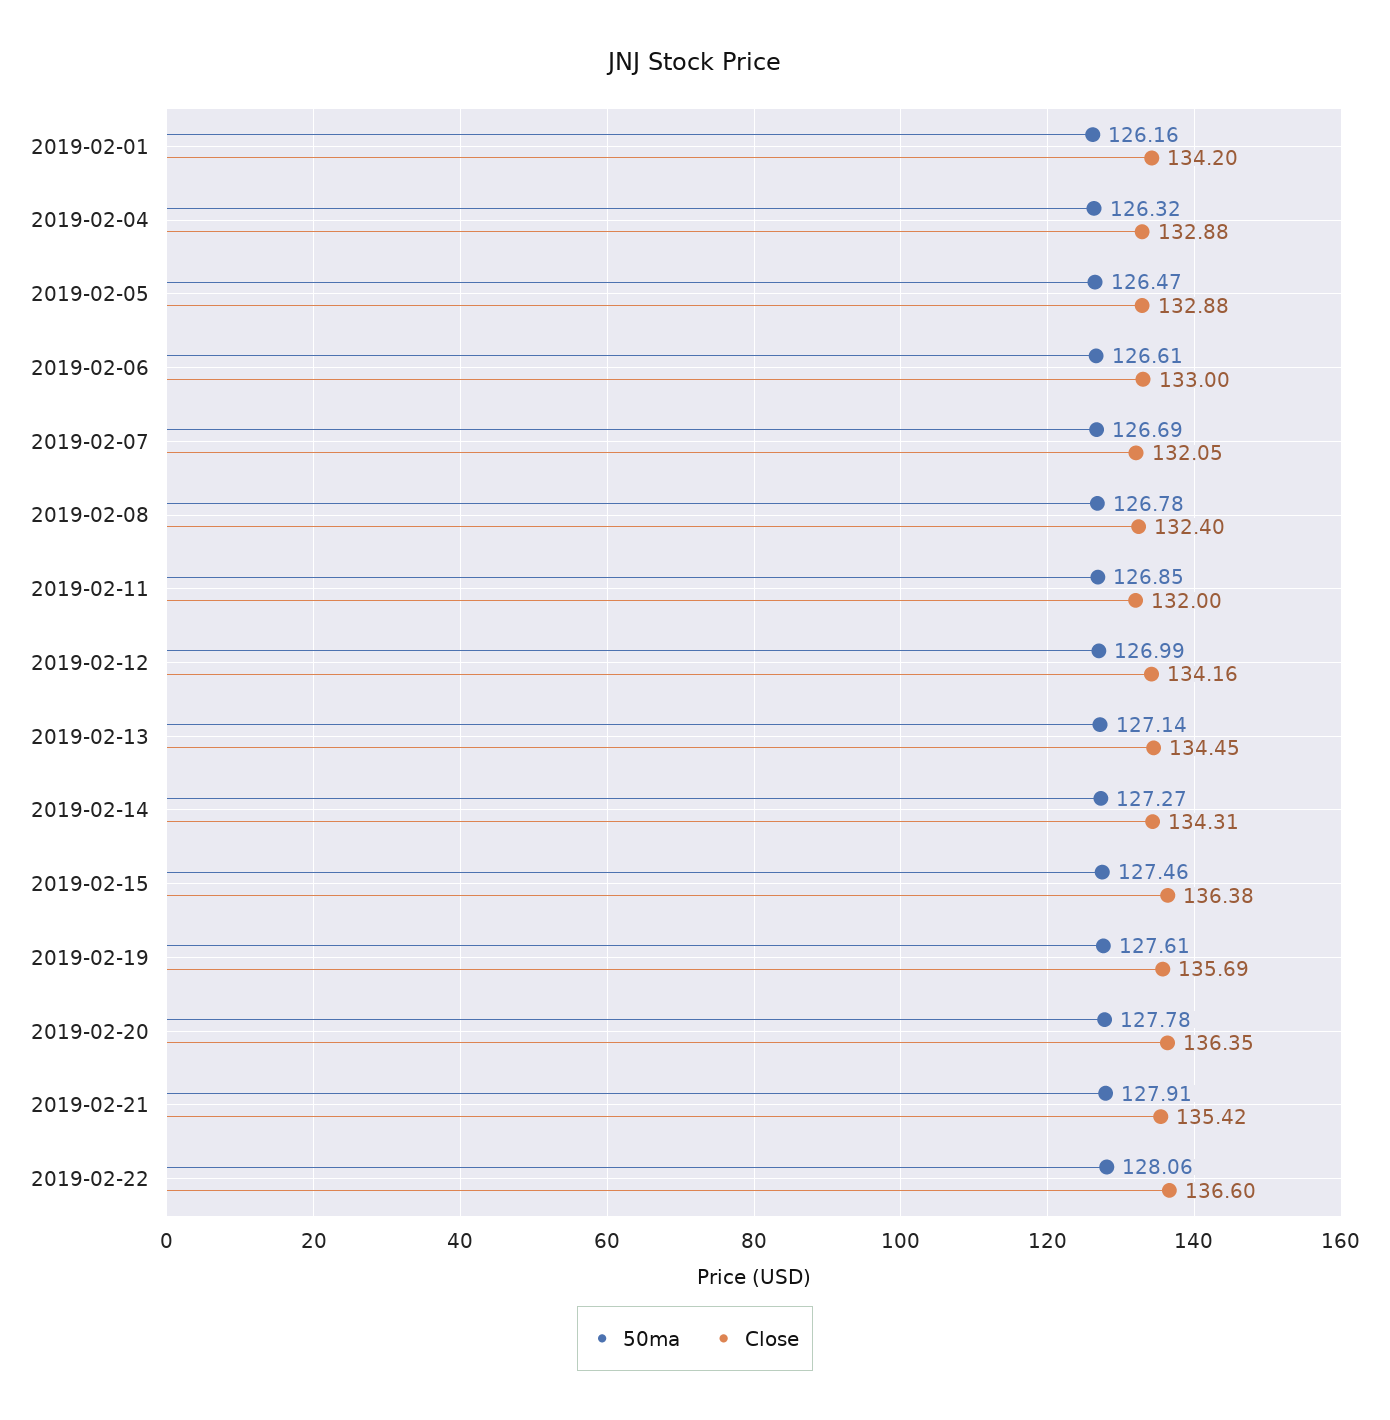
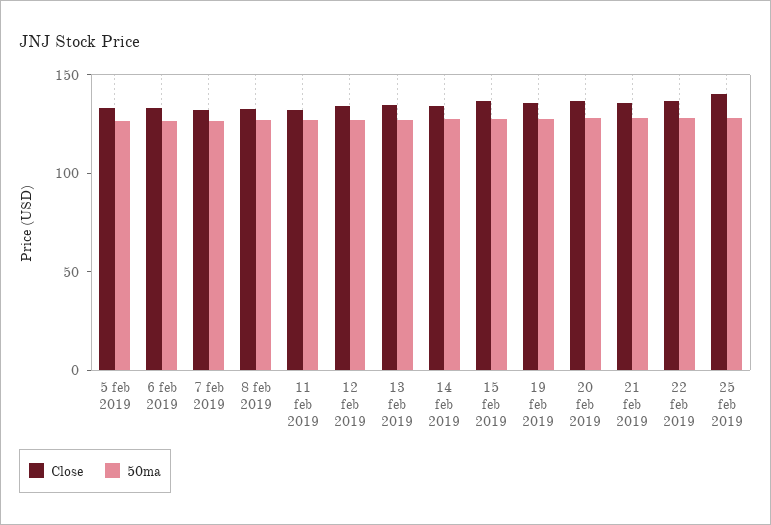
50ma, 2019-02-01: 126.16 -> none
Close, 2019-02-01: 134.2 -> none
50ma, 2019-02-04: 126.32 -> none
Close, 2019-02-04: 132.88 -> none
Close, 25 feb 2019: none -> 140
50ma, 25 feb 2019: none -> 130

